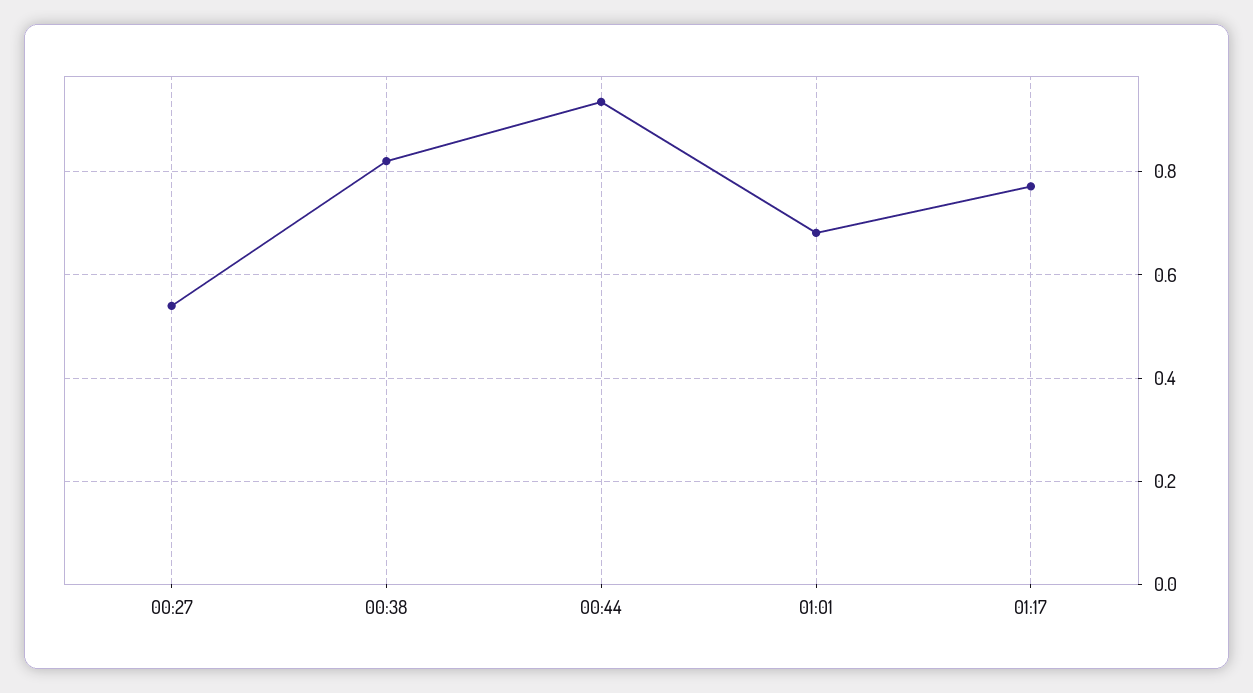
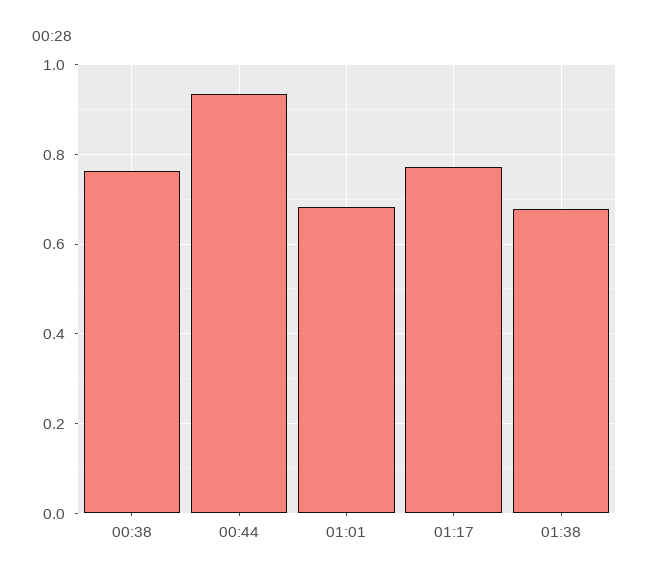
00:27: 0.54 -> none
00:38: 0.82 -> 0.76
01:38: none -> 0.68

